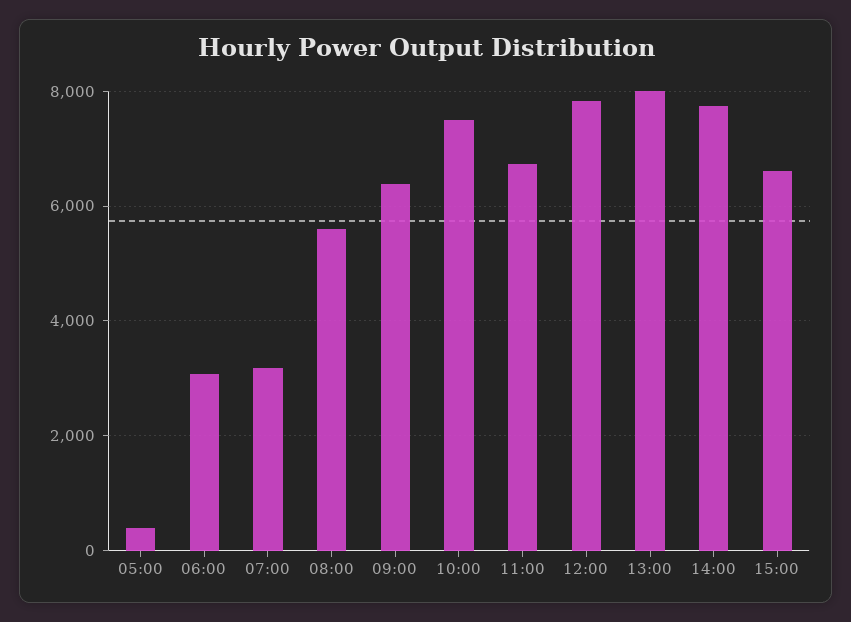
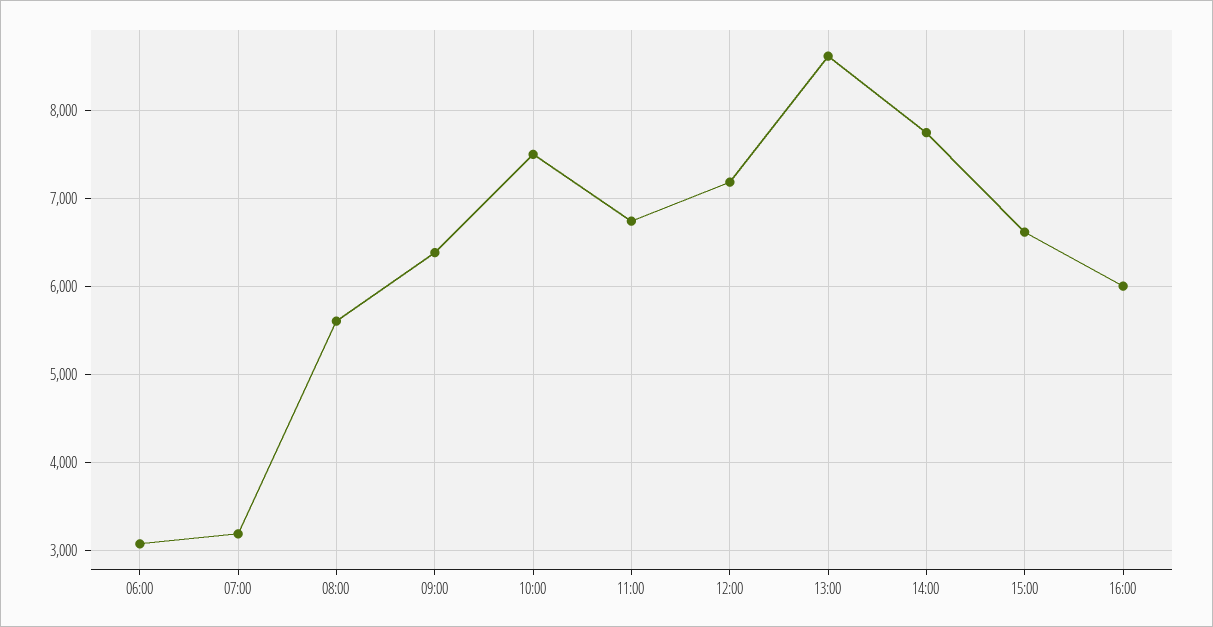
05:00: 400 -> none
12:00: 7800 -> 7200
13:00: 8000 -> 8600
16:00: none -> 6000

